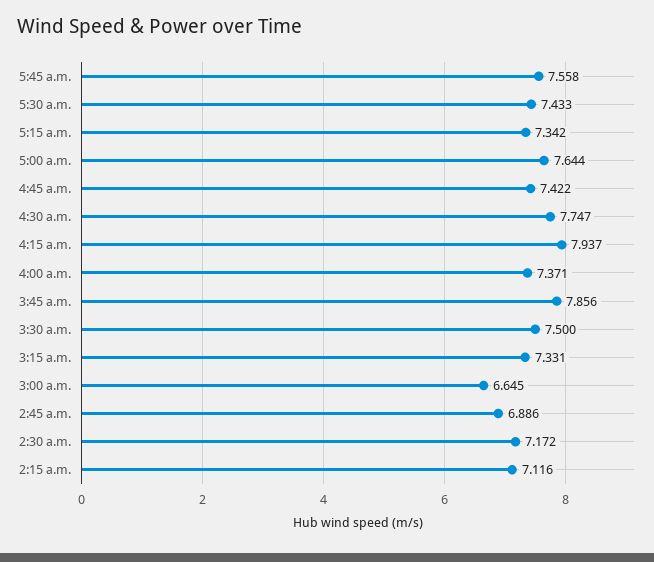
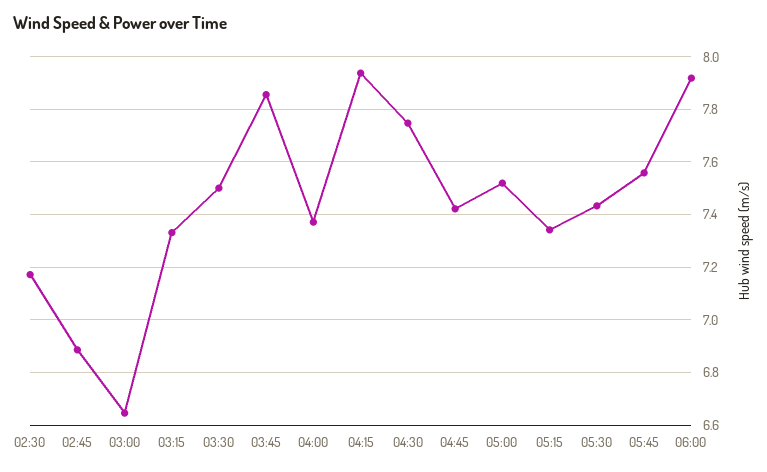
5:00 a.m.: 7.644 -> 7.525
2:15 a.m.: 7.116 -> none
06:00: none -> 7.925

